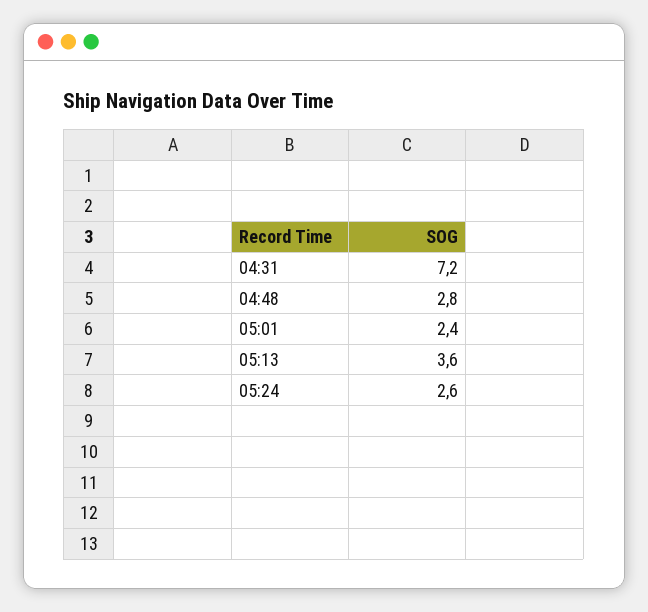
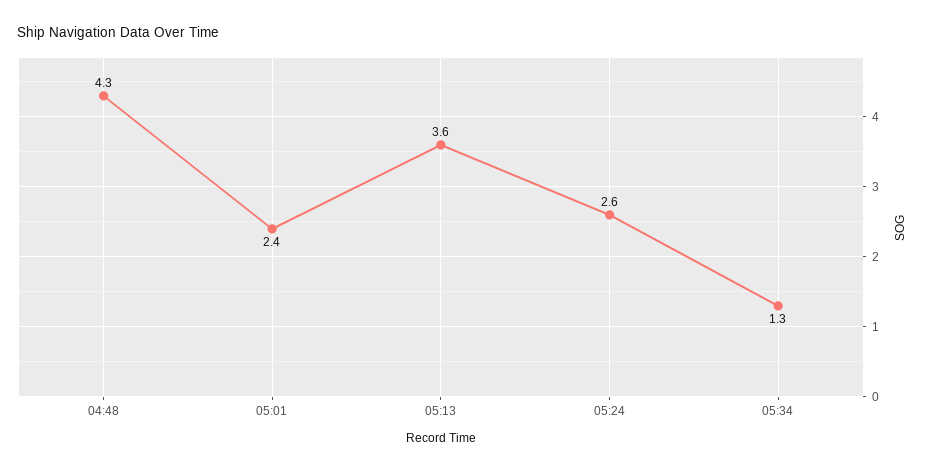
04:31: 7.2 -> none
04:48: 2.8 -> 4.3
05:34: none -> 1.3

